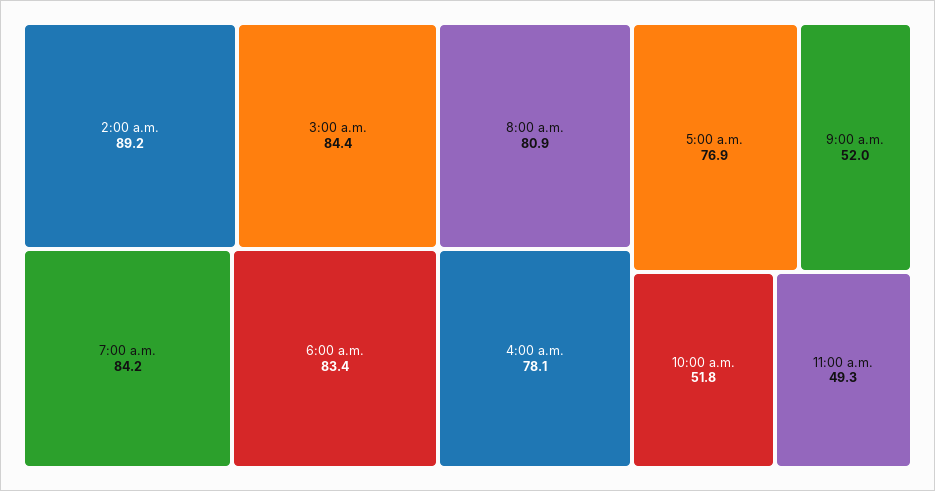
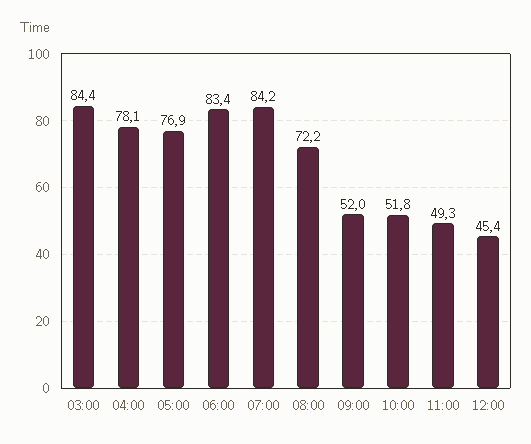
2:00 a.m.: 89.2 -> none
8:00 a.m.: 80.9 -> 72.2
12:00: none -> 45.4

